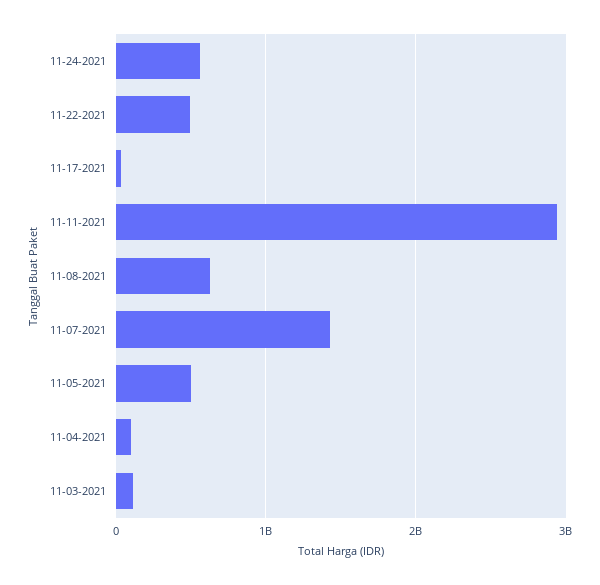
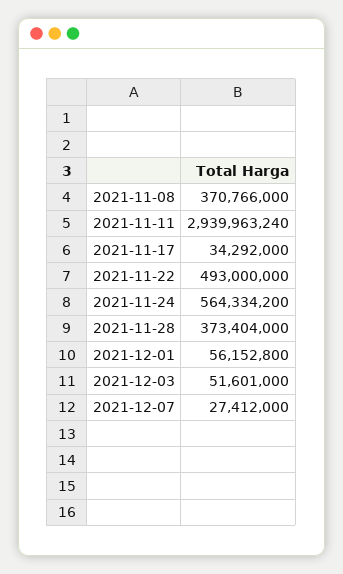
11-08-2021: 600000000 -> 370766000
11-07-2021: 1400000000 -> none
11-05-2021: 500000000 -> none
11-04-2021: 100000000 -> none
11-03-2021: 100000000 -> none
2021-11-28: none -> 373404000
2021-12-01: none -> 56152800
2021-12-03: none -> 51601000
2021-12-07: none -> 27412000

